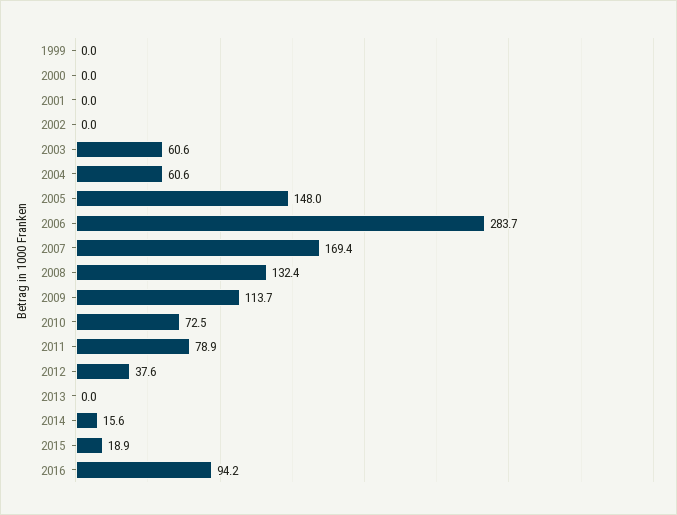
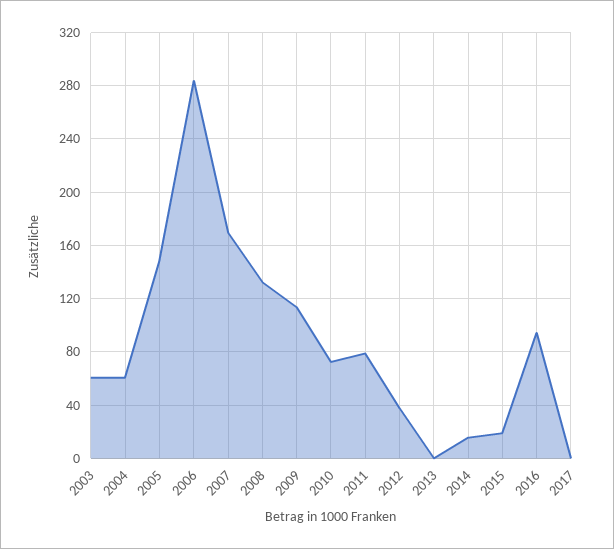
1999: 0 -> none
2000: 0 -> none
2001: 0 -> none
2002: 0 -> none
2017: none -> 0

